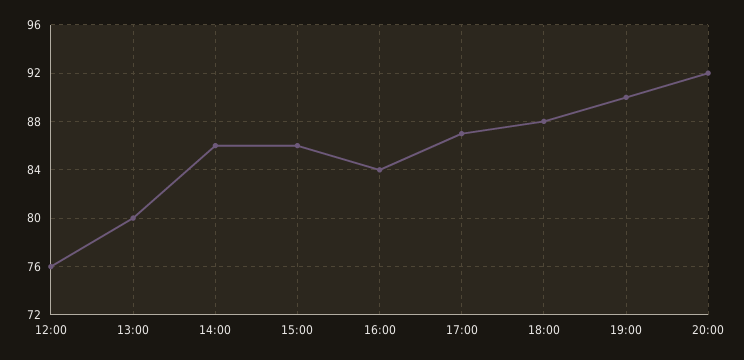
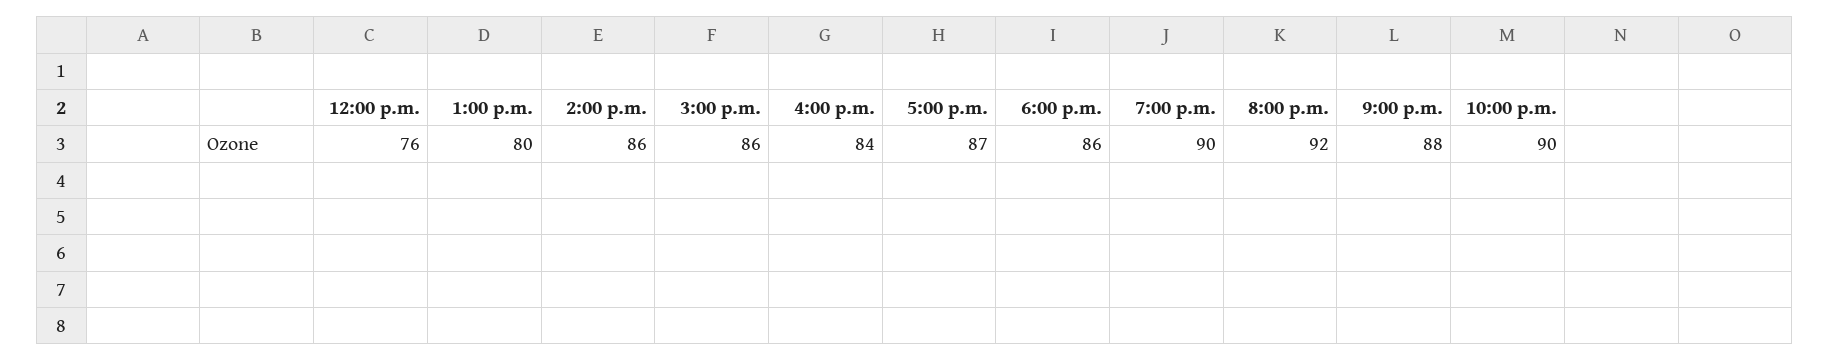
18:00: 88 -> 86
9:00 p.m.: none -> 88
10:00 p.m.: none -> 90

